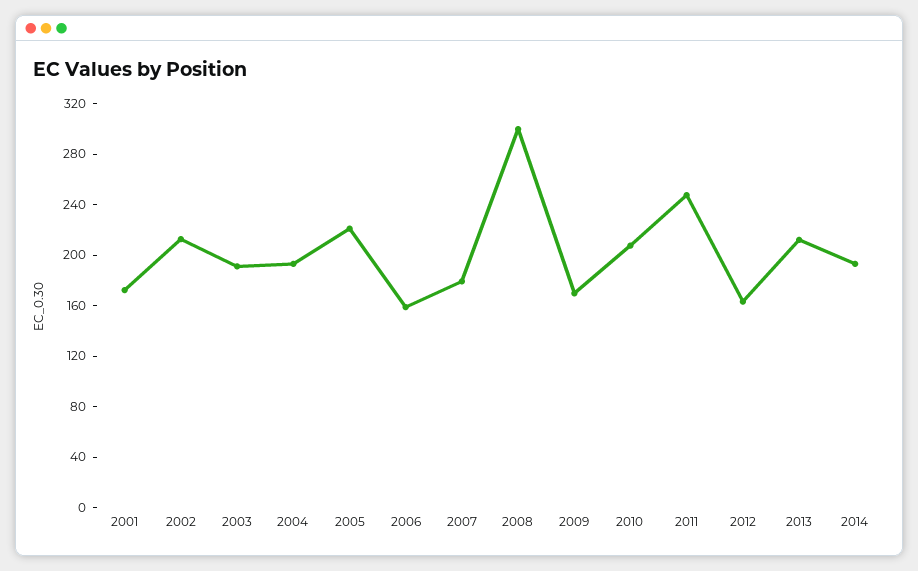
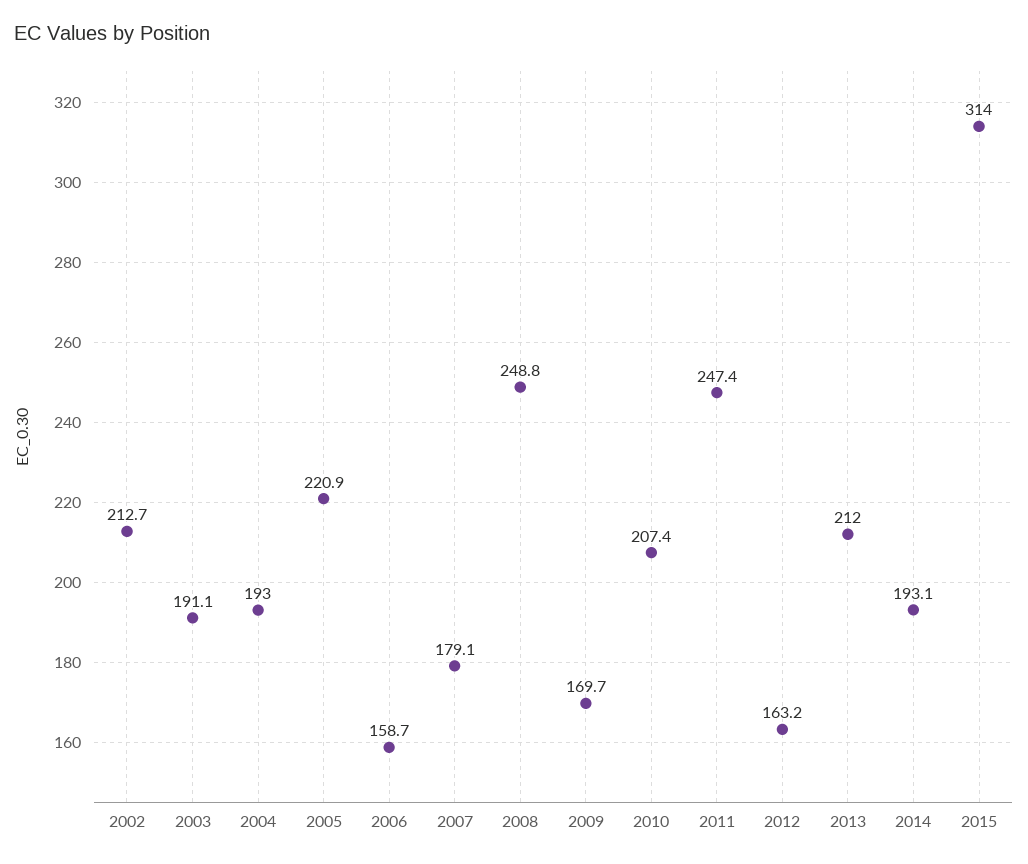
2001: 170 -> none
2008: 300 -> 248.8
2015: none -> 314

